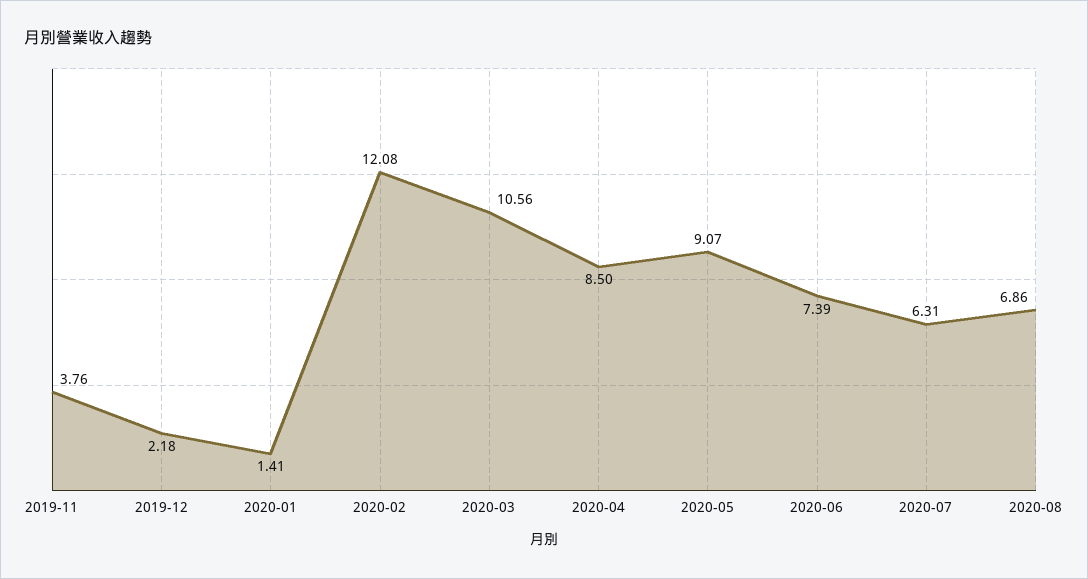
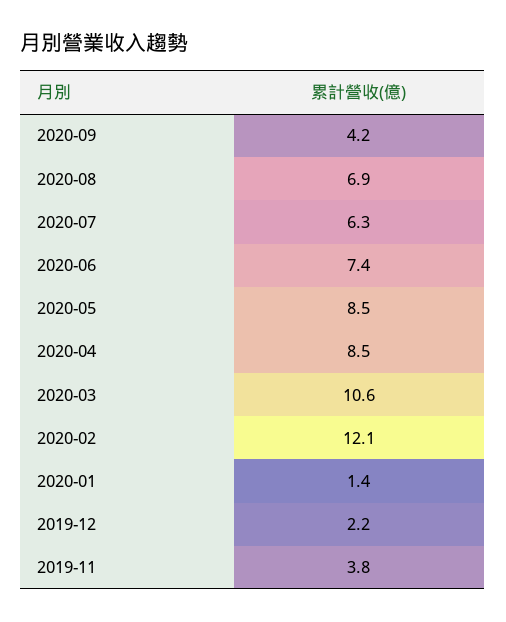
2020-05: 9.07 -> 8.5
2020-09: none -> 4.2

